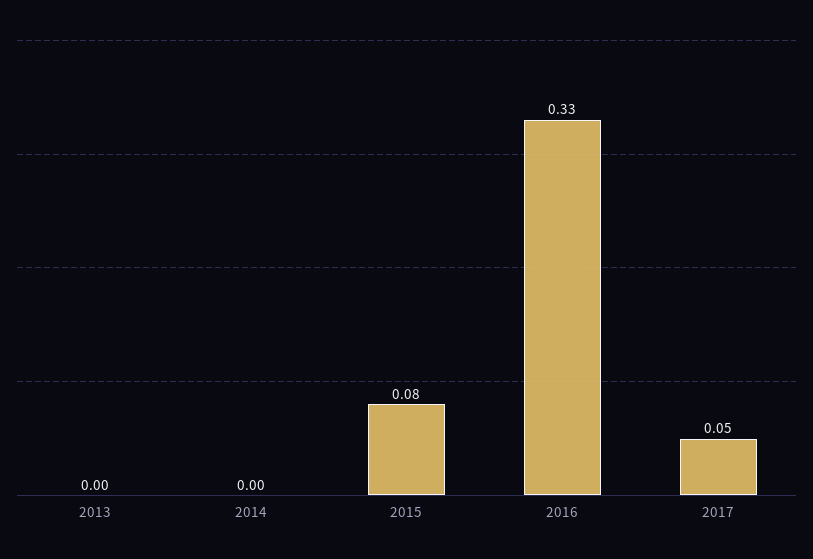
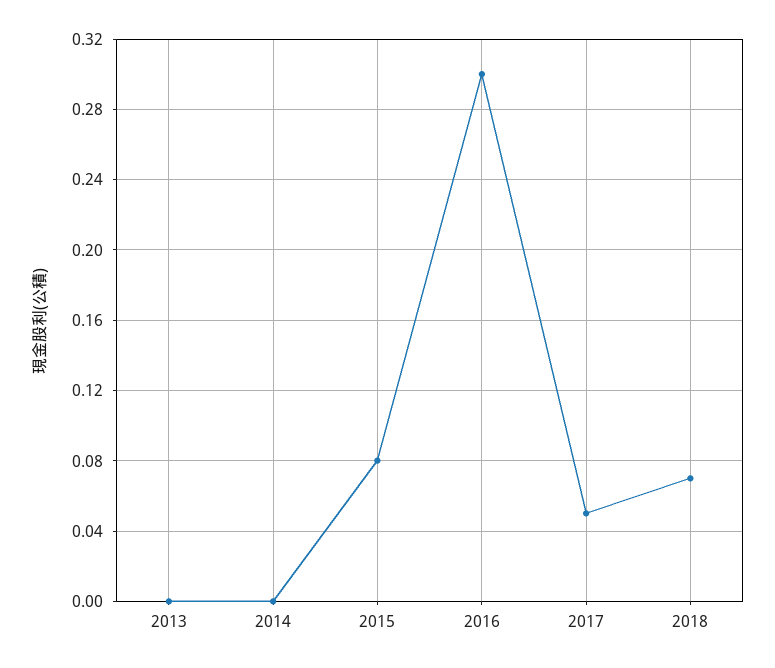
2016: 0.33 -> 0.3
2018: none -> 0.07

